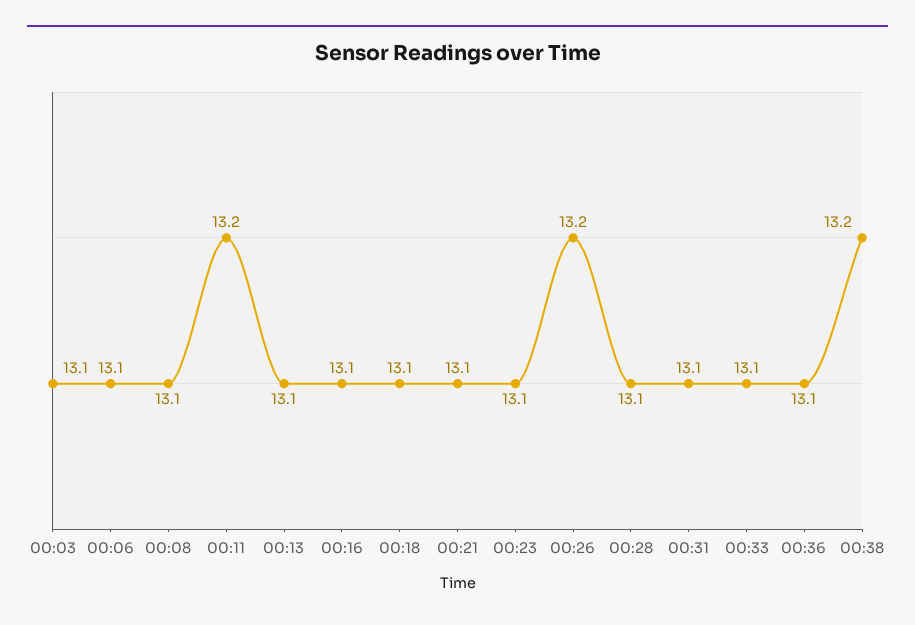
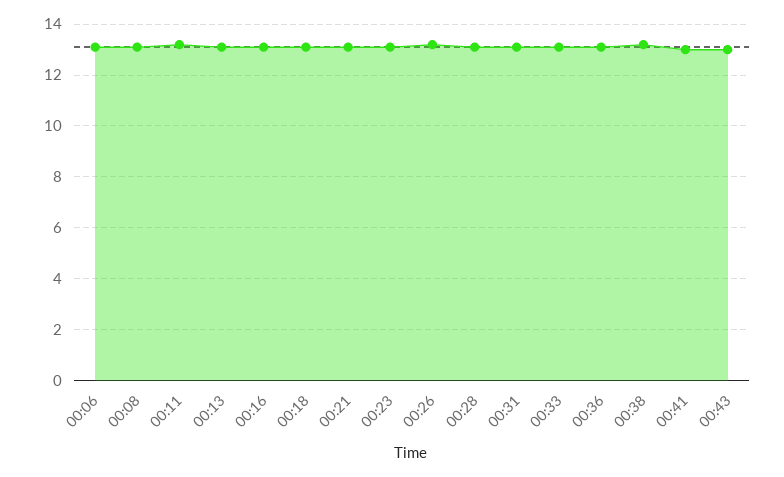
00:03: 13.1 -> none
00:41: none -> 13
00:43: none -> 13

